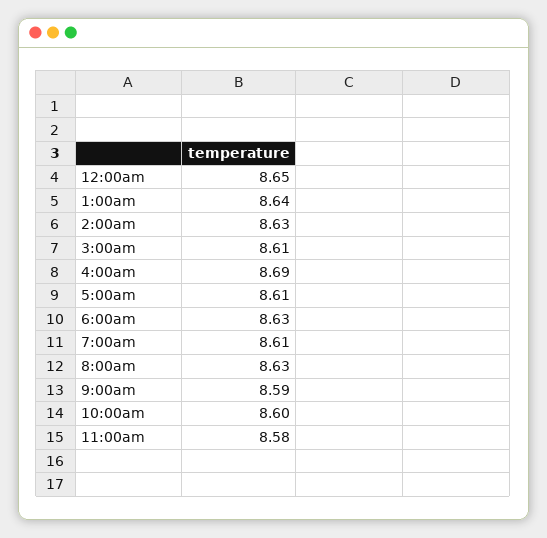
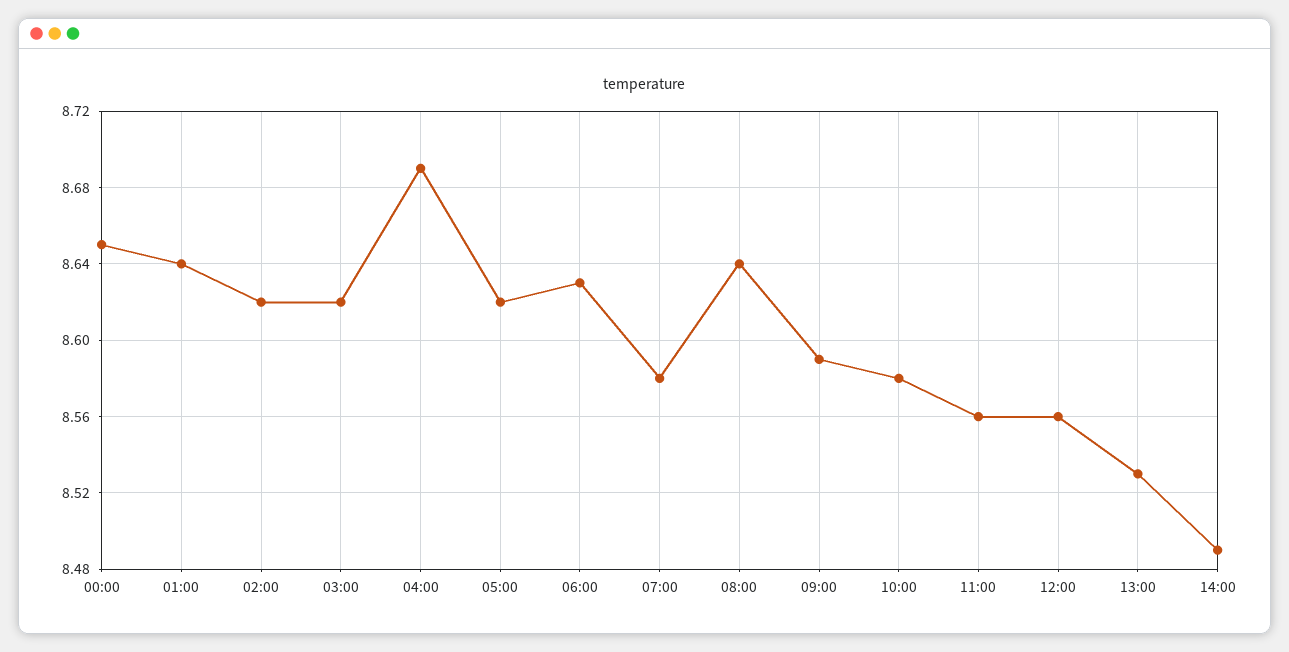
2:00am: 8.63 -> 8.62
3:00am: 8.61 -> 8.62
5:00am: 8.61 -> 8.62
7:00am: 8.61 -> 8.58
8:00am: 8.63 -> 8.64
10:00am: 8.6 -> 8.58
11:00am: 8.58 -> 8.56
12:00: none -> 8.56
13:00: none -> 8.53
14:00: none -> 8.49

